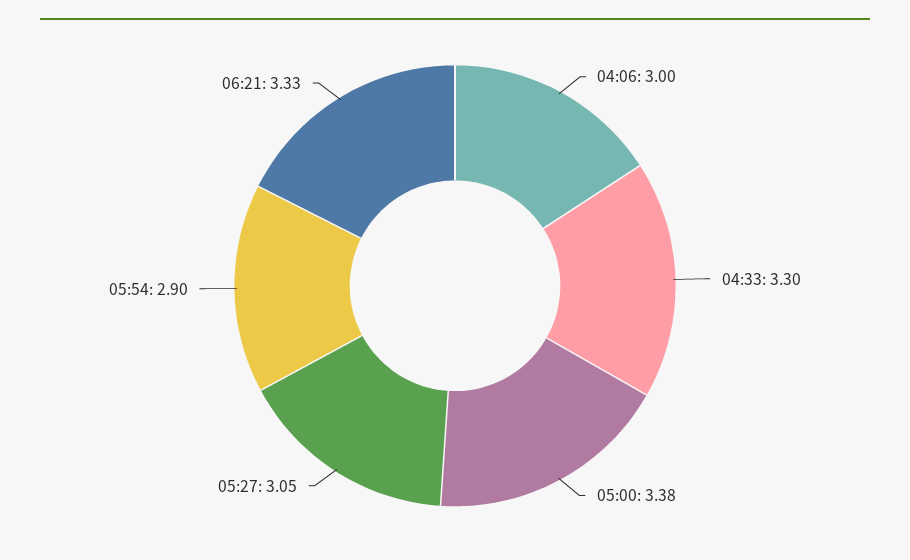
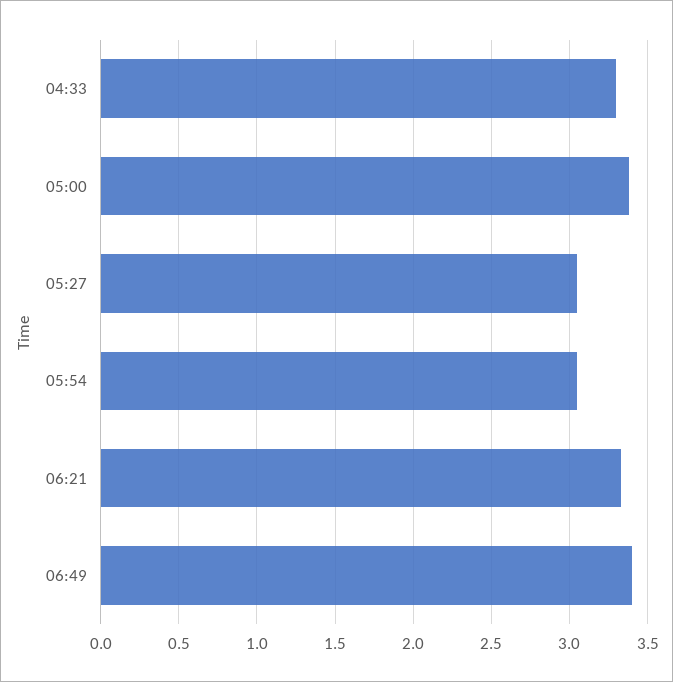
04:06: 3 -> none
05:54: 2.9 -> 3.05
06:49: none -> 3.4

